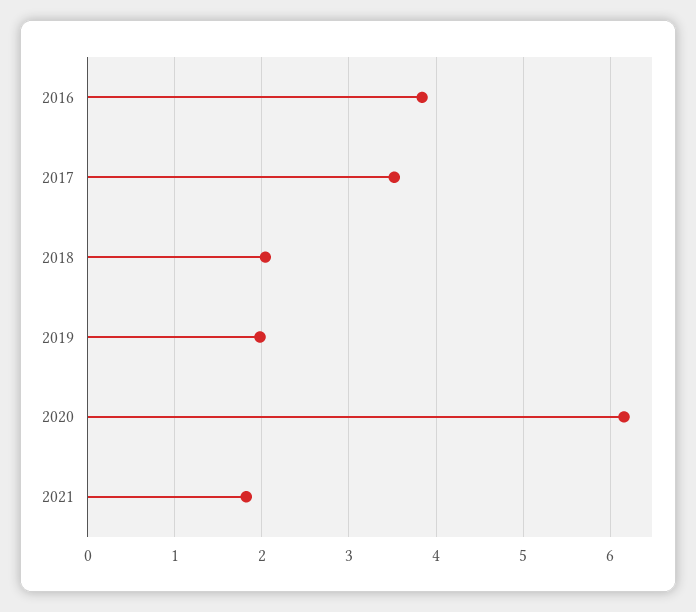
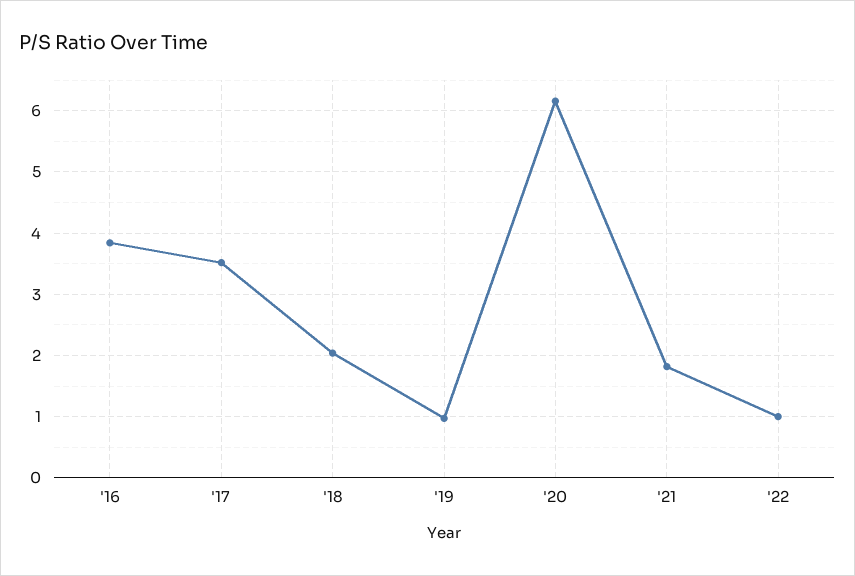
2019: 2 -> 1
'22: none -> 1

